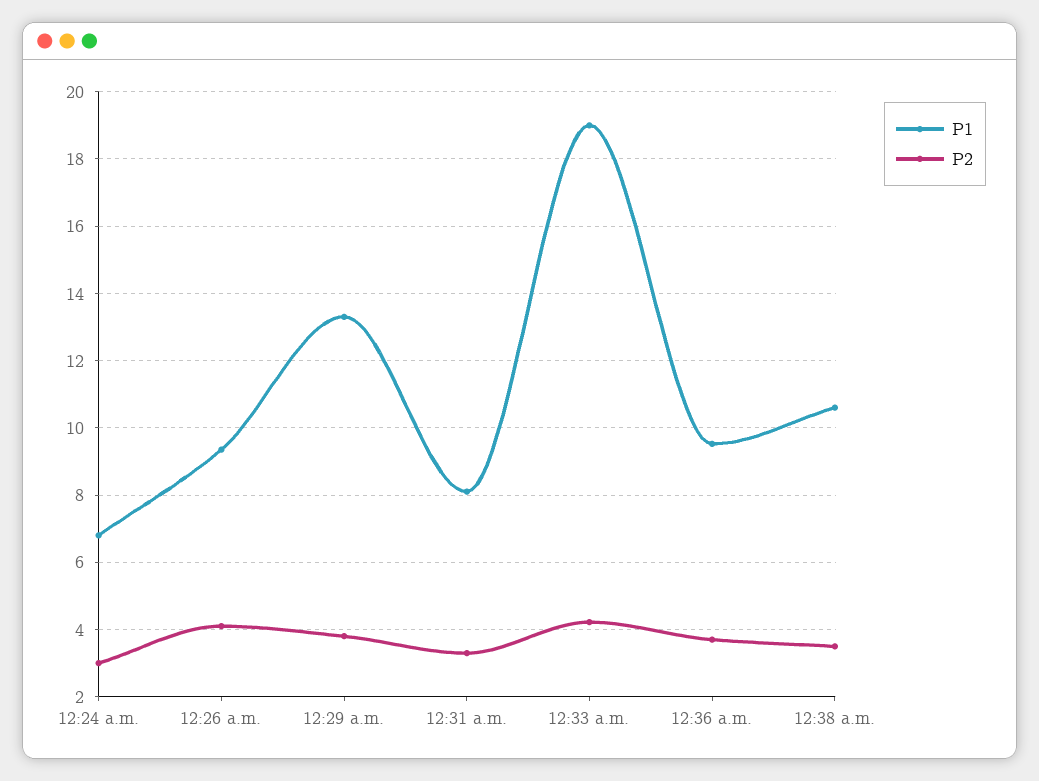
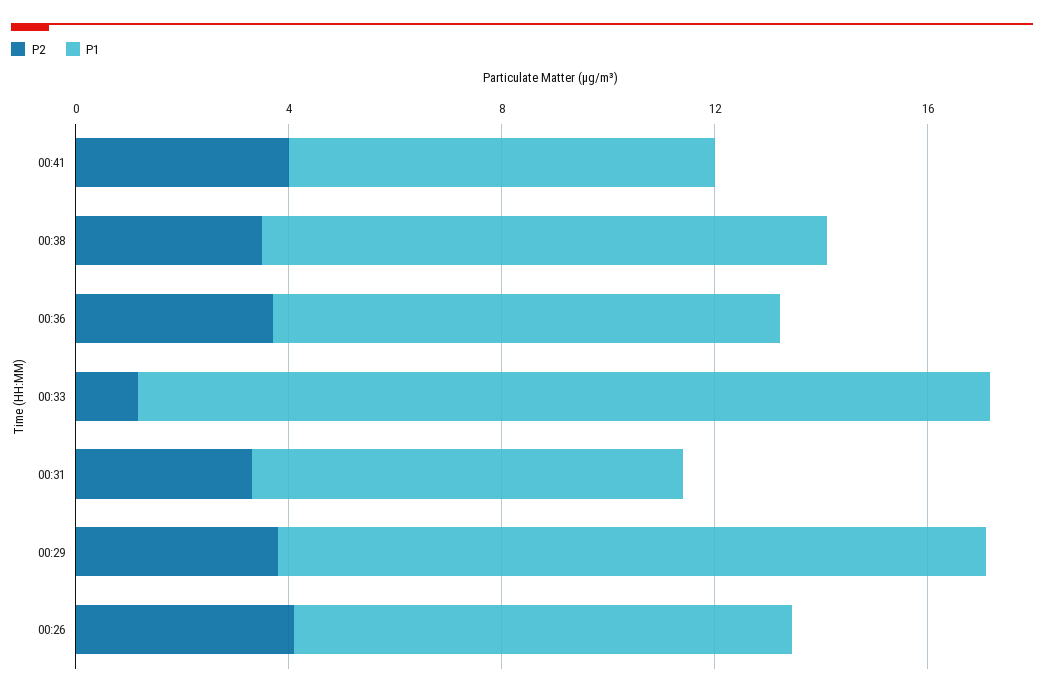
P1, 12:24 a.m.: 6.8 -> none
P2, 12:24 a.m.: 3 -> none
P1, 12:33 a.m.: 19 -> 16
P2, 12:33 a.m.: 4.2 -> 1
P2, 00:41: none -> 4
P1, 00:41: none -> 8

